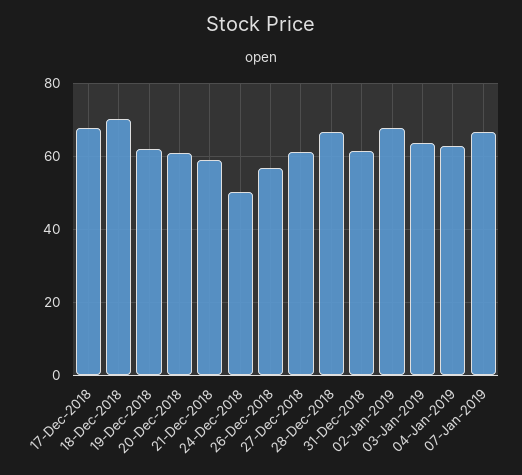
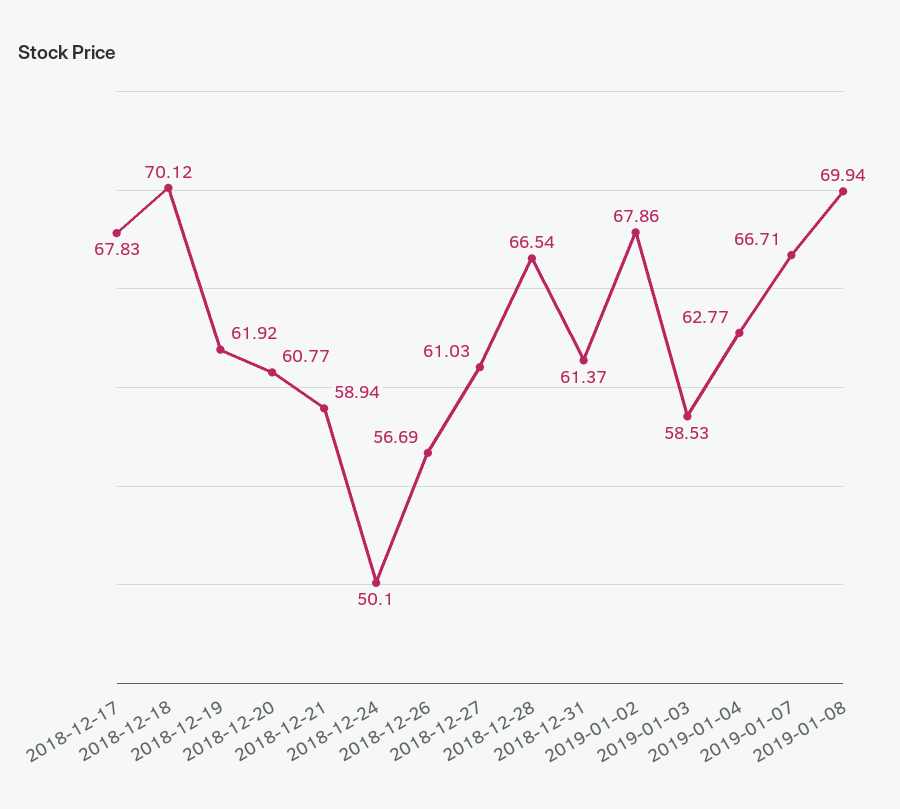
03-Jan-2019: 64 -> 58.53
2019-01-08: none -> 69.94

